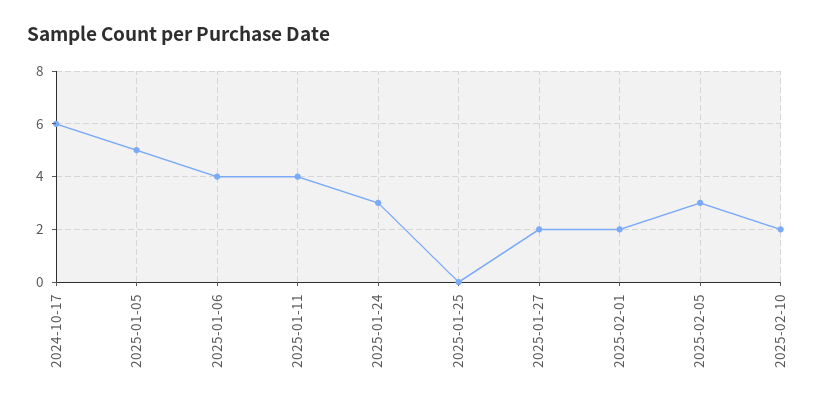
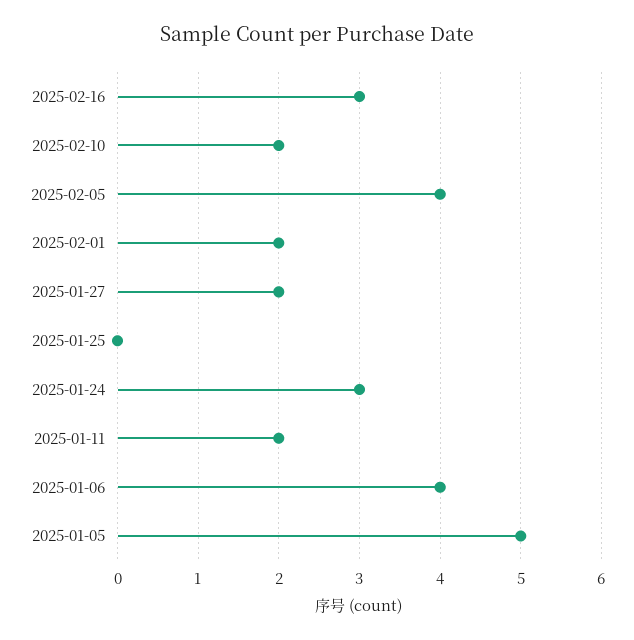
2024-10-17: 6 -> none
2025-01-11: 4 -> 2
2025-02-05: 3 -> 4
2025-02-16: none -> 3

